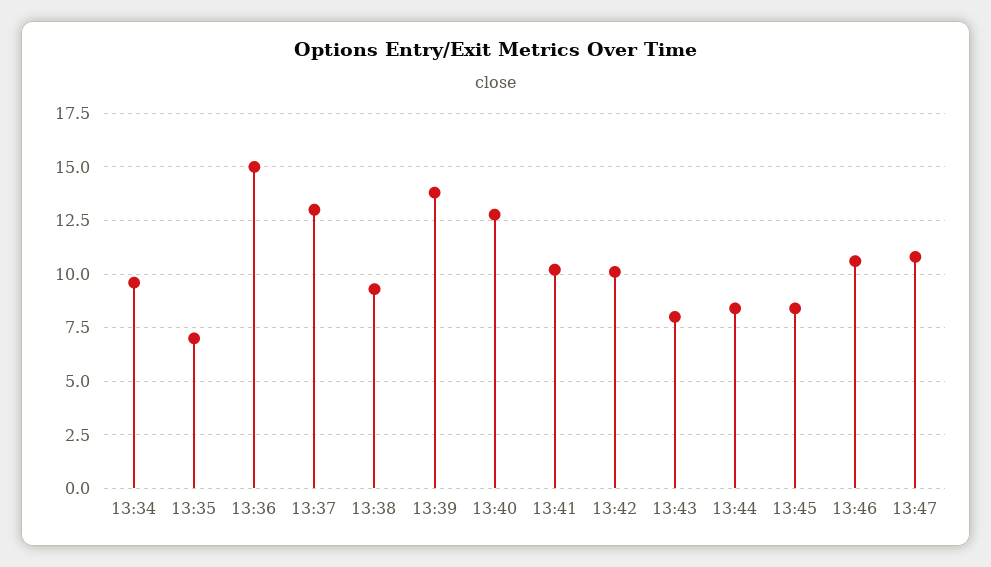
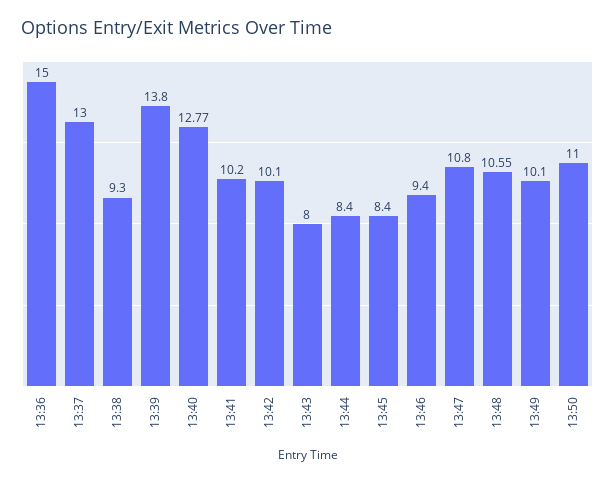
13:34: 9.5 -> none
13:35: 7 -> none
13:46: 10.5 -> 9.4
13:48: none -> 10.55
13:49: none -> 10.1
13:50: none -> 11

